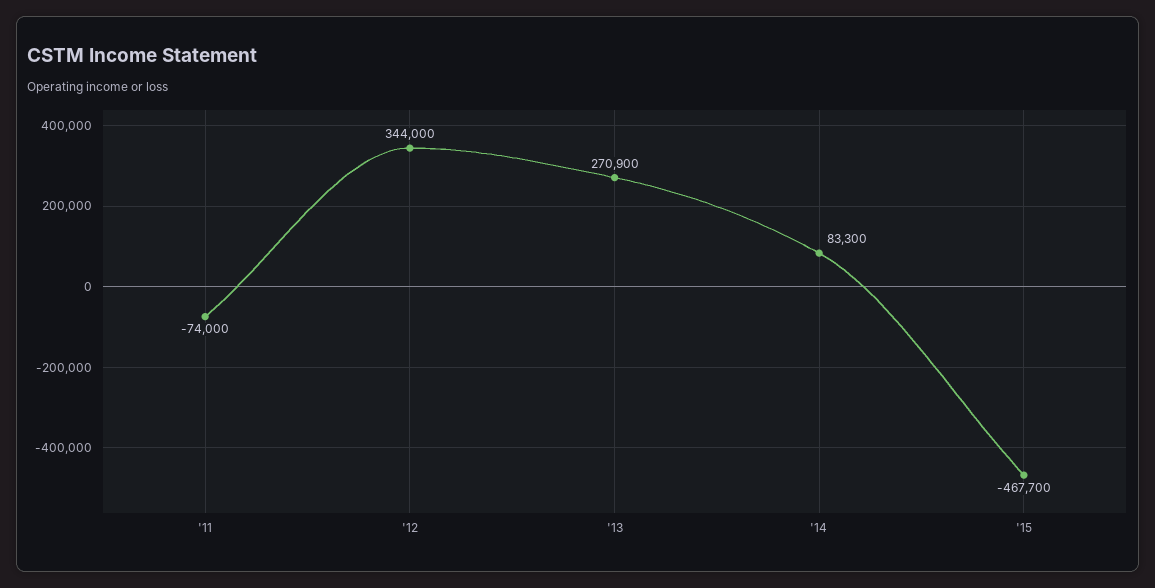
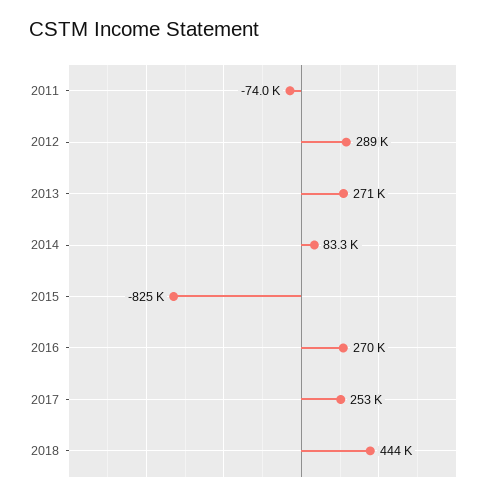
'12: 344000 -> 289000
'15: -467700 -> -825000
2016: none -> 270000
2017: none -> 253000
2018: none -> 444000

